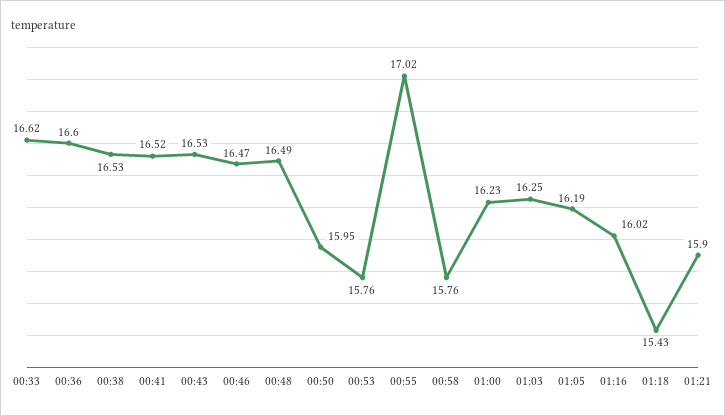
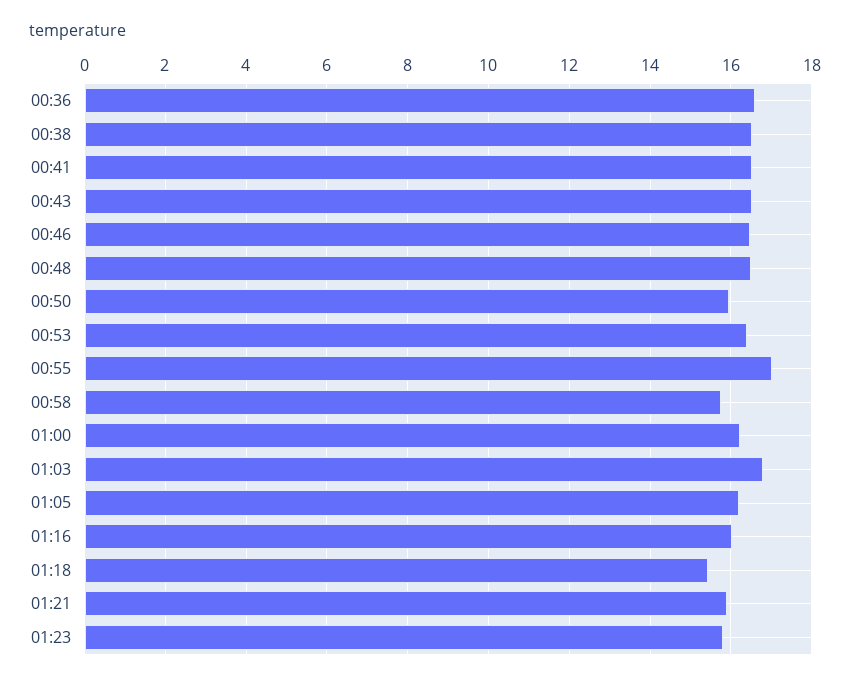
00:33: 16.62 -> none
00:53: 15.76 -> 16.4
01:03: 16.25 -> 16.8
01:23: none -> 15.8

